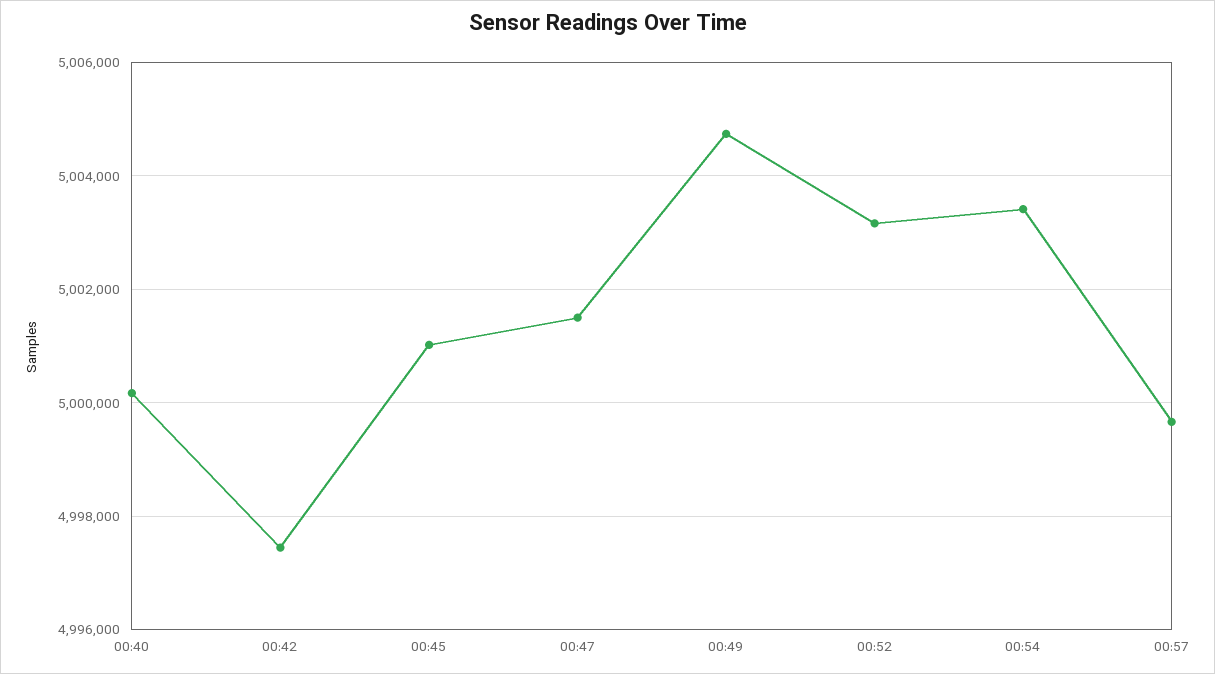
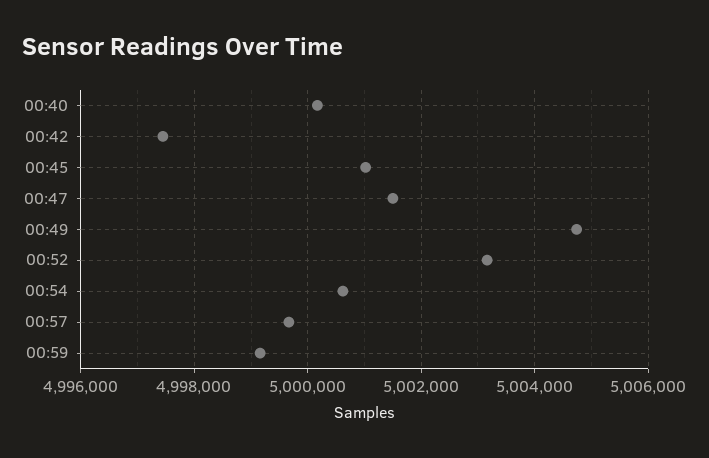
00:54: 5003400 -> 5000600
00:59: none -> 4999200

